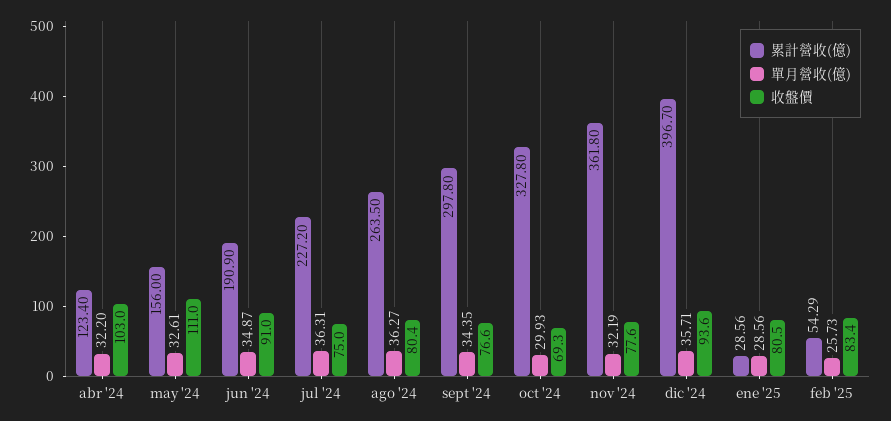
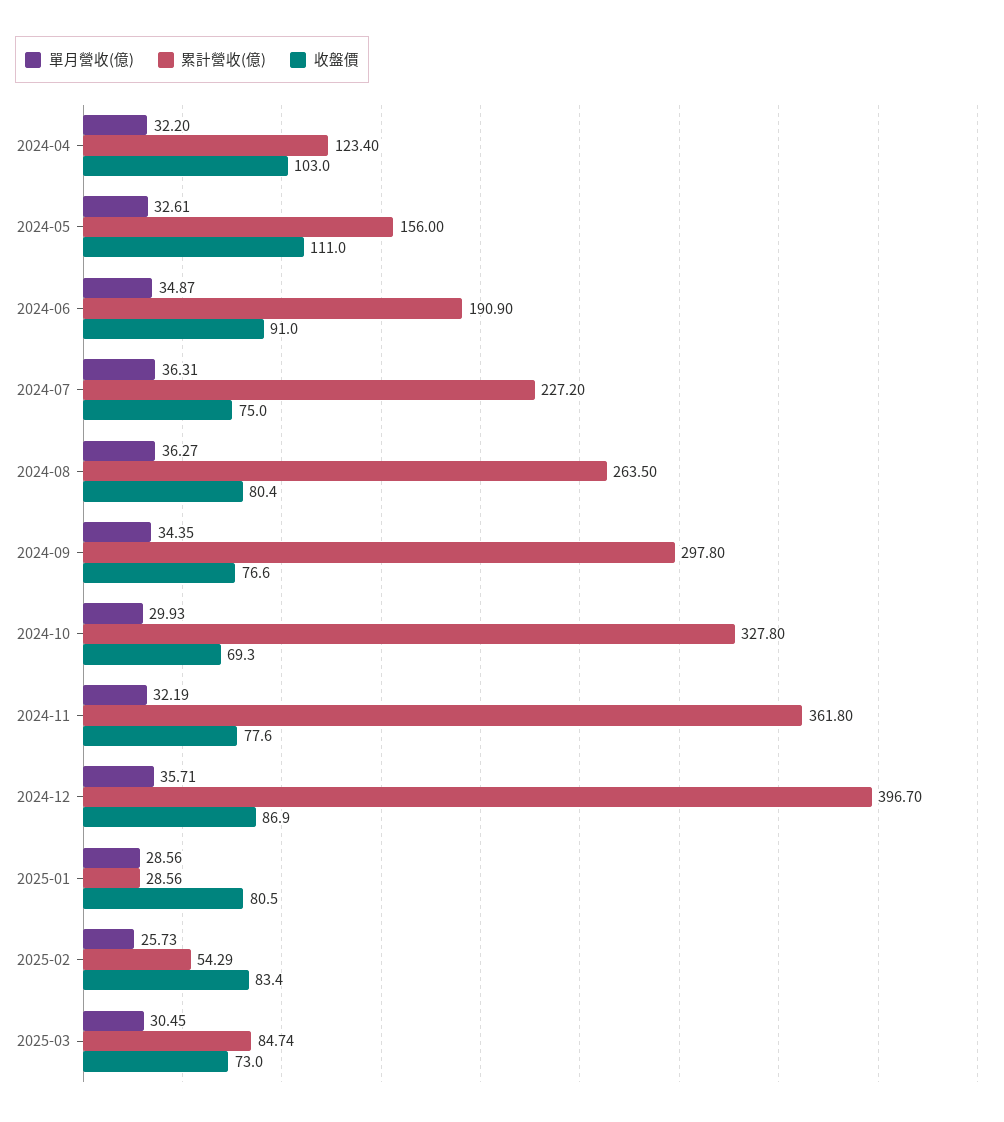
收盤價, dic '24: 93.6 -> 86.9
單月營收(億), 2025-03: none -> 30.45
累計營收(億), 2025-03: none -> 84.74
收盤價, 2025-03: none -> 73

